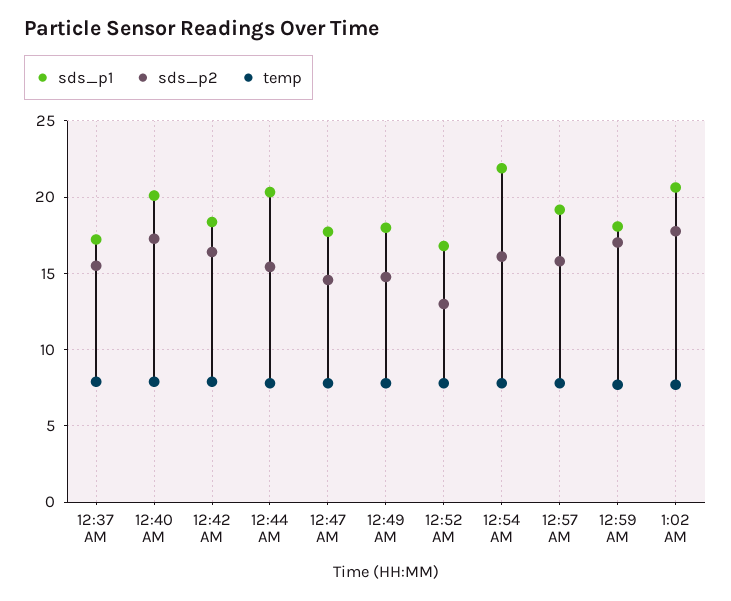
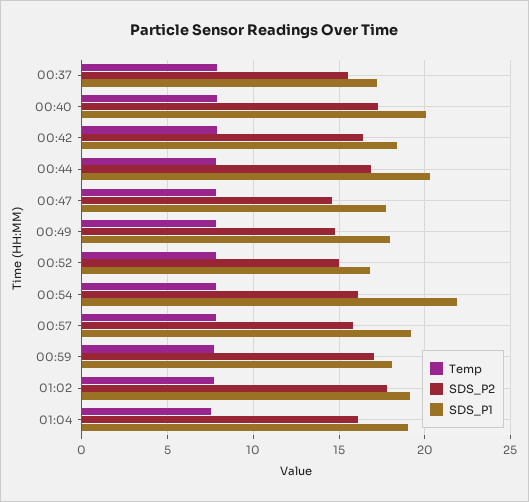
sds_p2, 12:44 AM: 15.5 -> 17
sds_p2, 12:52 AM: 13 -> 15
sds_p1, 1:02 AM: 20.5 -> 19
temp, 01:04: none -> 7.5
sds_p2, 01:04: none -> 16
sds_p1, 01:04: none -> 19

